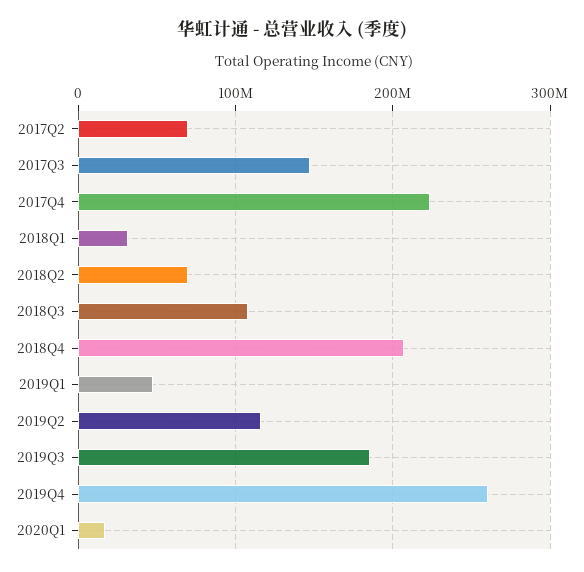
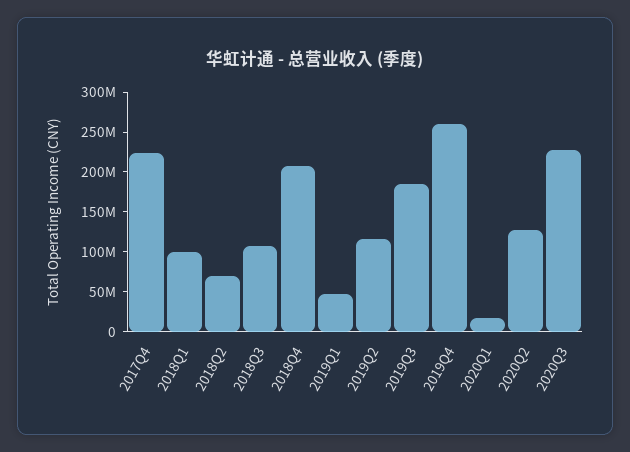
2017Q2: 70000000 -> none
2017Q3: 150000000 -> none
2018Q1: 30000000 -> 100000000
2020Q2: none -> 125000000
2020Q3: none -> 225000000

